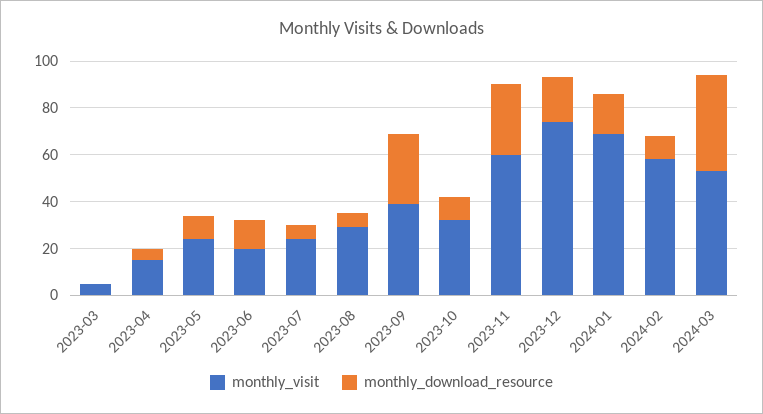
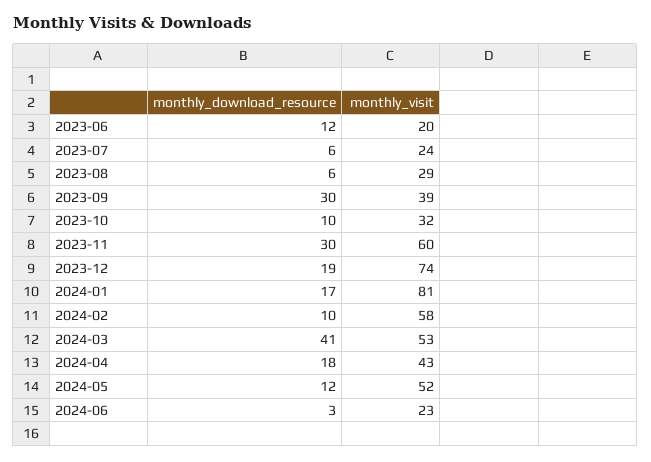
monthly_visit, 2023-03: 5 -> none
monthly_download_resource, 2023-03: 0 -> none
monthly_visit, 2023-04: 15 -> none
monthly_download_resource, 2023-04: 5 -> none
monthly_visit, 2023-05: 25 -> none
monthly_download_resource, 2023-05: 10 -> none
monthly_visit, 2024-01: 70 -> 81
monthly_download_resource, 2024-04: none -> 18
monthly_visit, 2024-04: none -> 43
monthly_download_resource, 2024-05: none -> 12
monthly_visit, 2024-05: none -> 52
monthly_download_resource, 2024-06: none -> 3
monthly_visit, 2024-06: none -> 23

